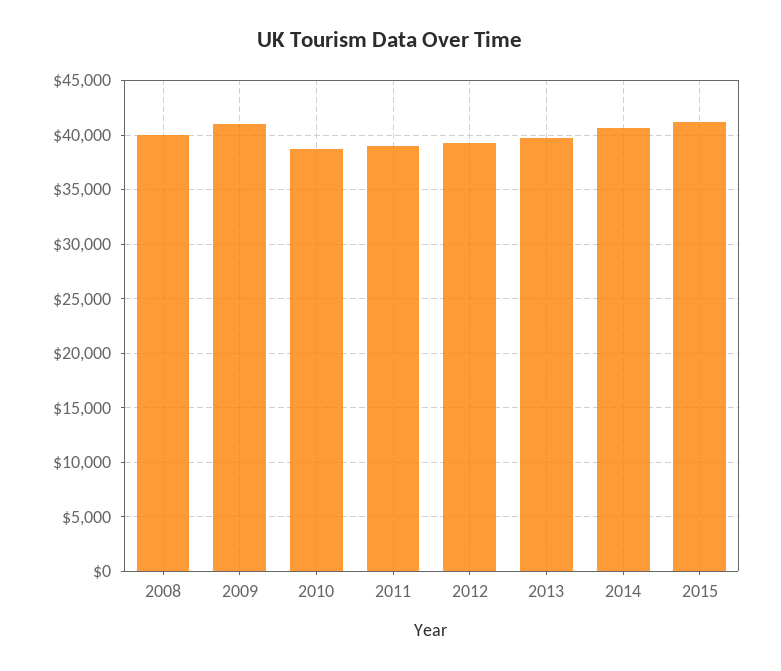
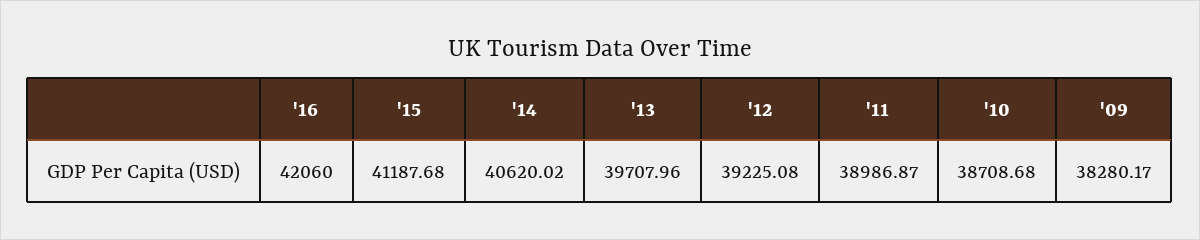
2008: 40000 -> none
2009: 41000 -> 38280.17
'16: none -> 42060

